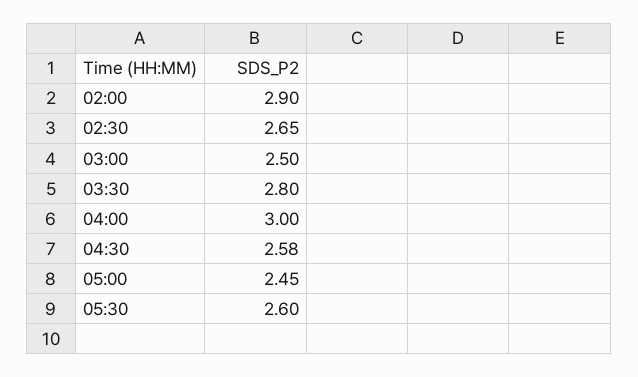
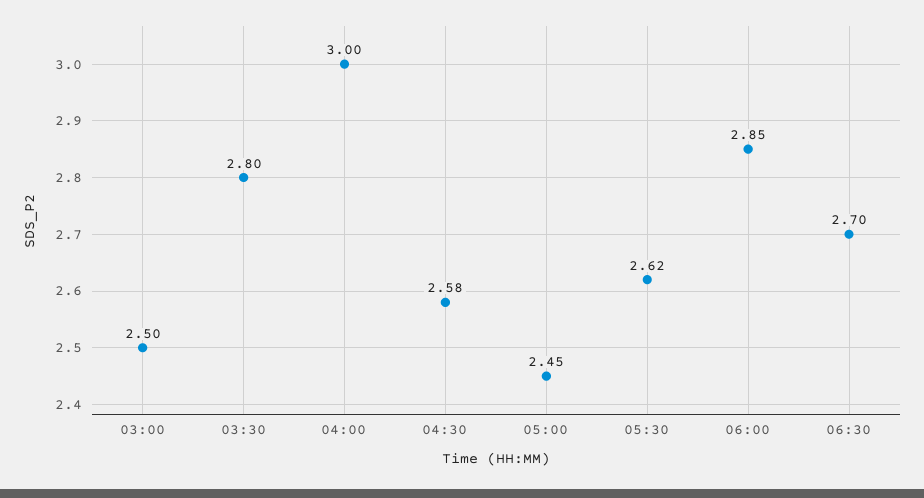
02:00: 2.9 -> none
02:30: 2.65 -> none
05:30: 2.6 -> 2.62
06:00: none -> 2.85
06:30: none -> 2.7

